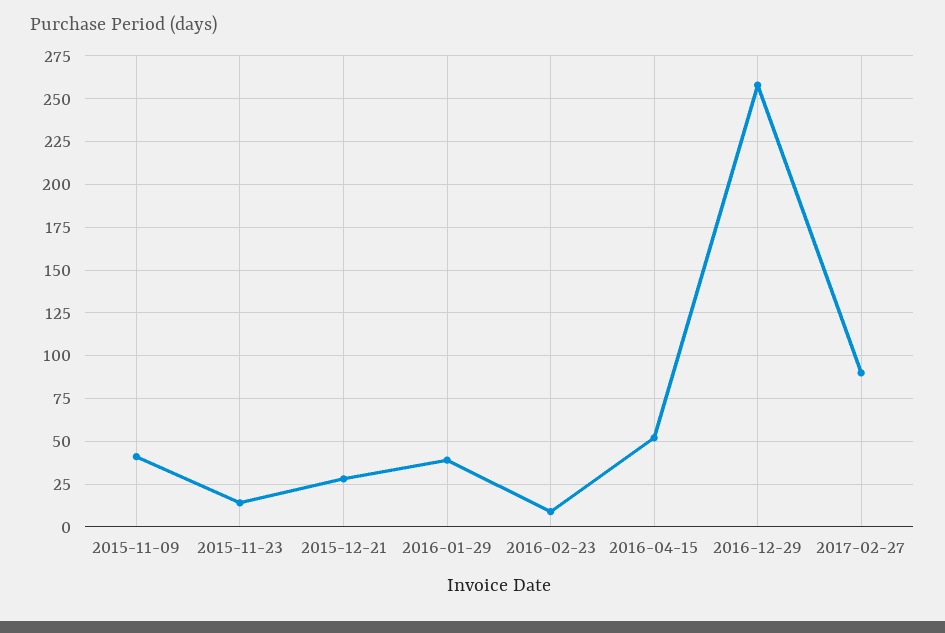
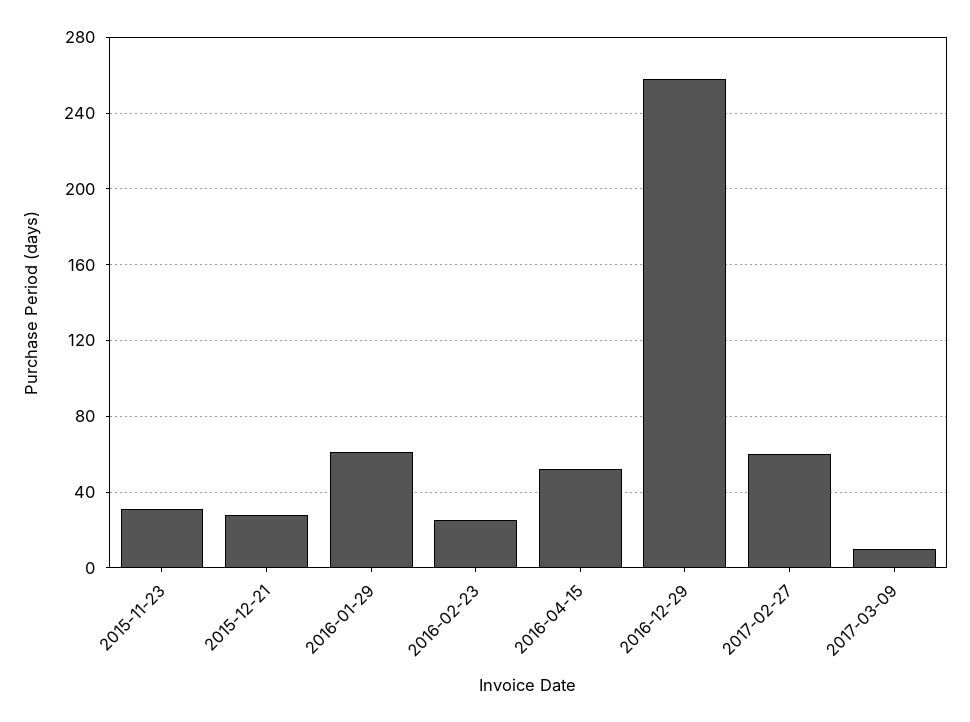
2015-11-09: 40 -> none
2015-11-23: 15 -> 30
2016-01-29: 40 -> 60
2016-02-23: 10 -> 25
2017-02-27: 90 -> 60
2017-03-09: none -> 10

